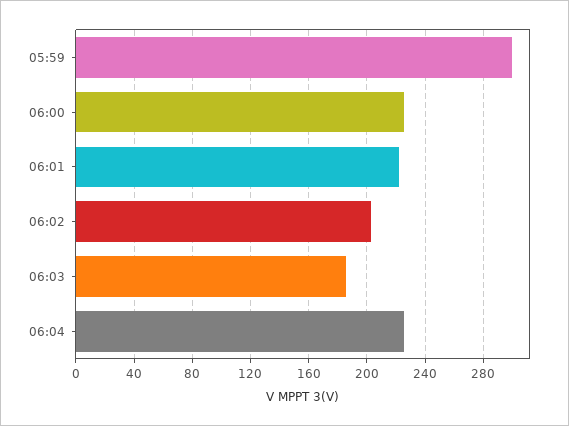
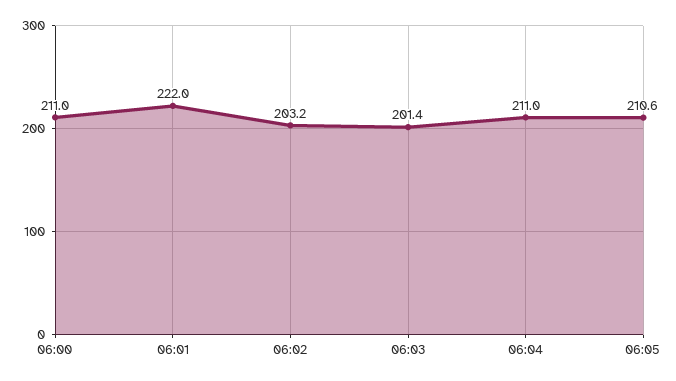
05:59: 300 -> none
06:00: 225 -> 211
06:03: 185 -> 201.4
06:04: 225 -> 211
06:05: none -> 210.6

